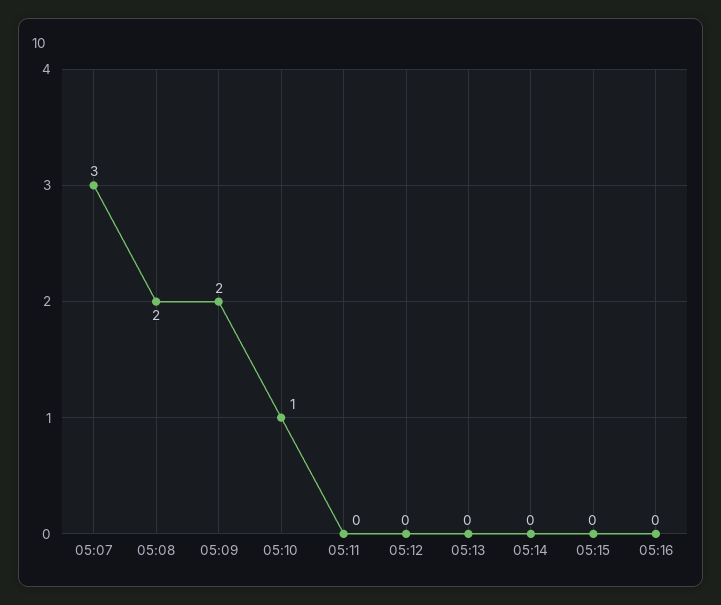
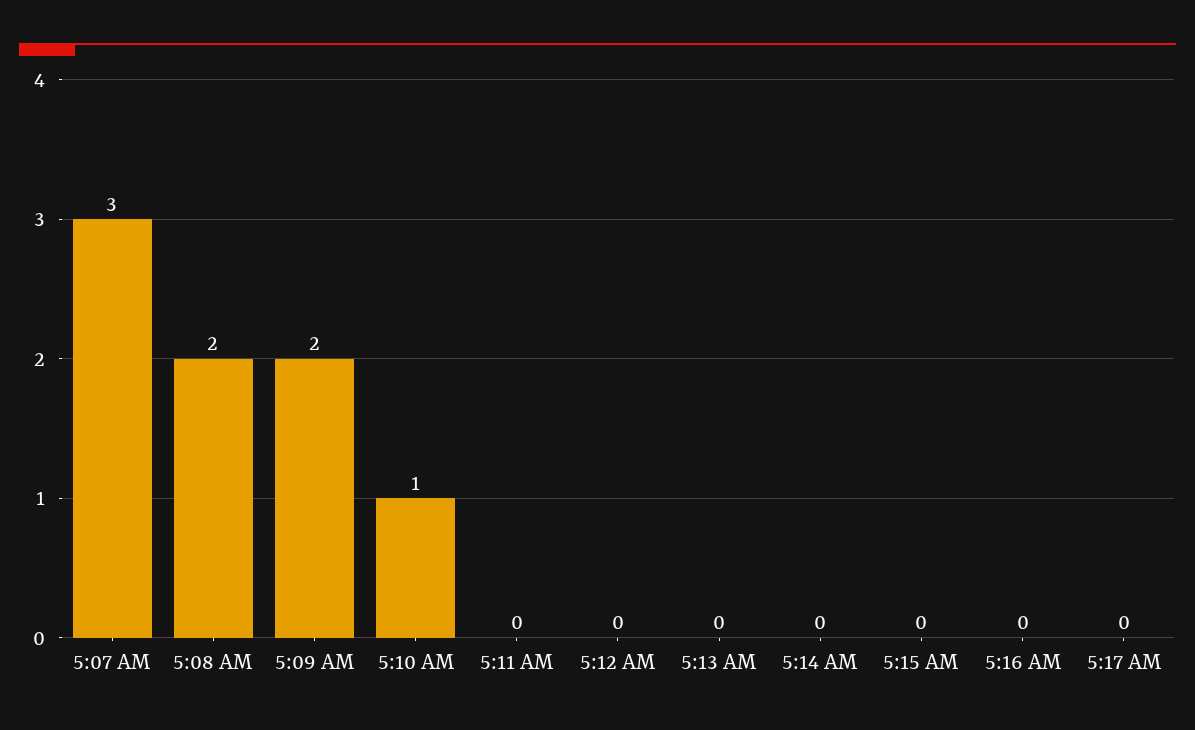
5:17 AM: none -> 0

